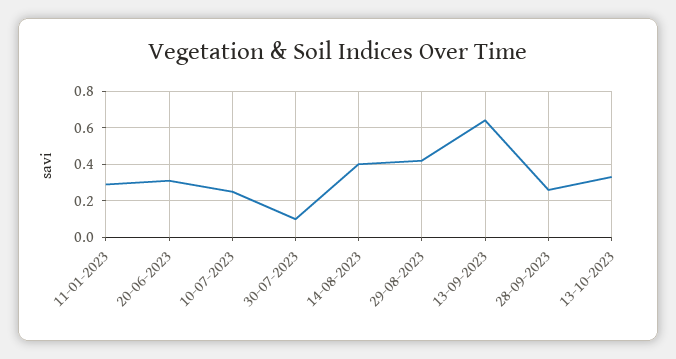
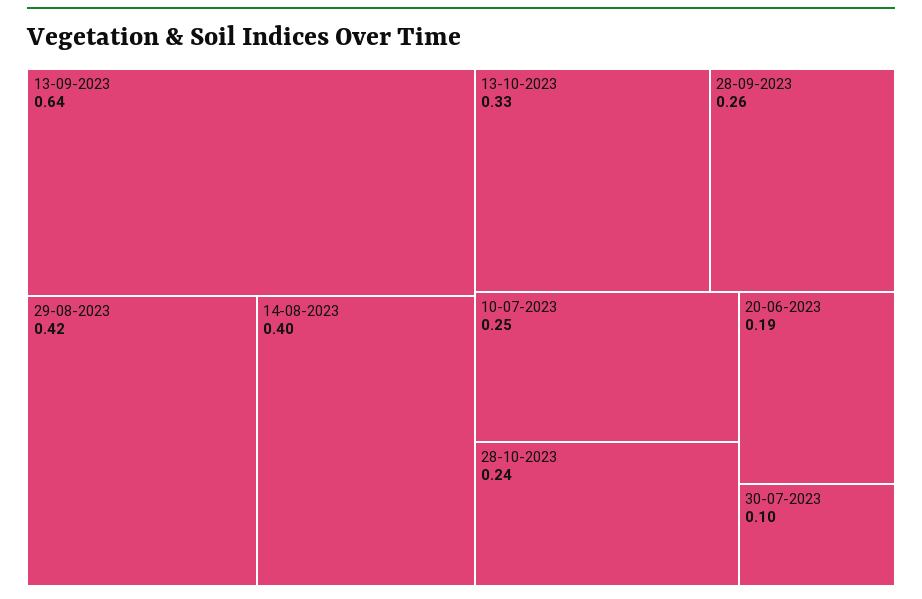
11-01-2023: 0.3 -> none
20-06-2023: 0.3 -> 0.19
28-10-2023: none -> 0.24

